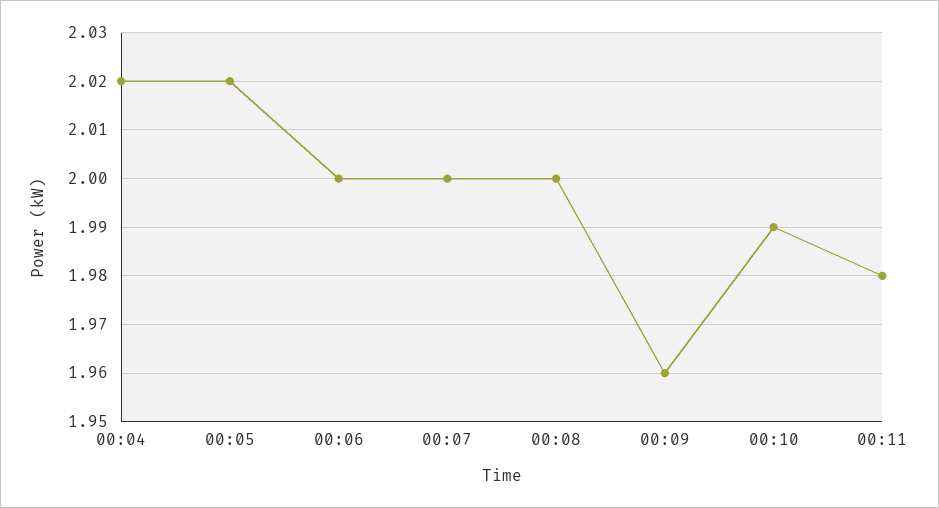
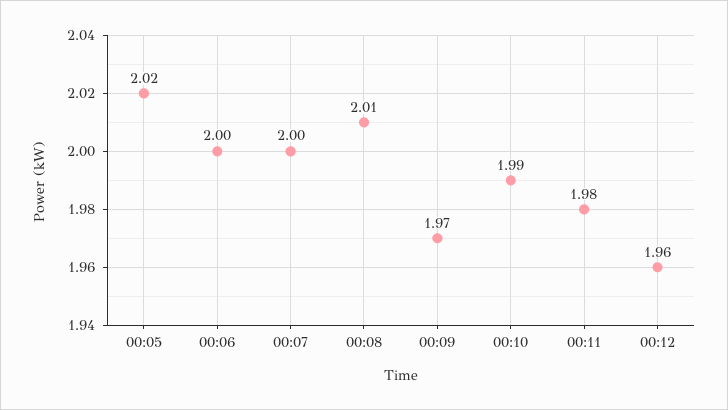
00:04: 2.02 -> none
00:08: 2 -> 2.01
00:09: 1.96 -> 1.97
00:12: none -> 1.96

